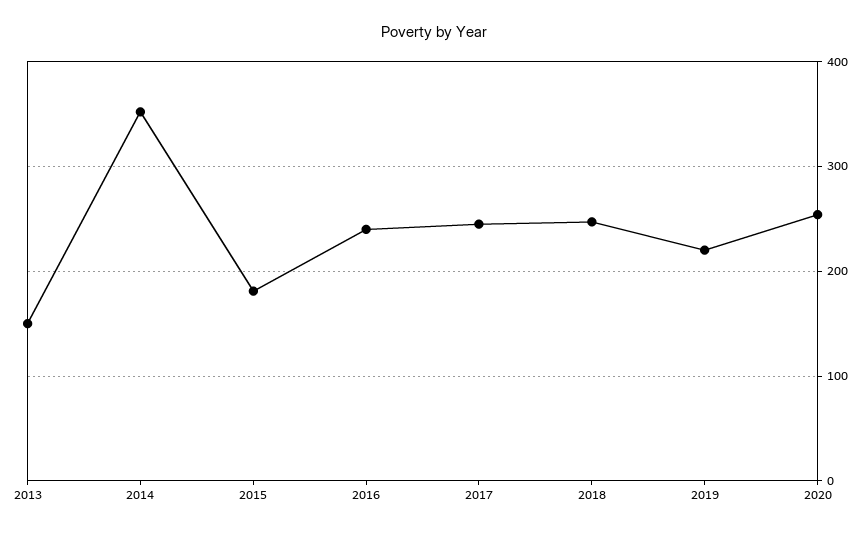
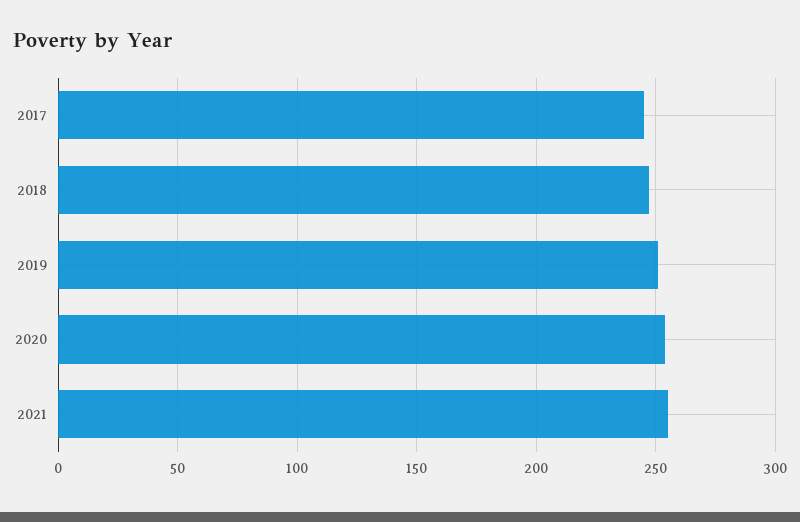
2013: 150 -> none
2014: 350 -> none
2015: 180 -> none
2016: 240 -> none
2019: 220 -> 250
2021: none -> 255

